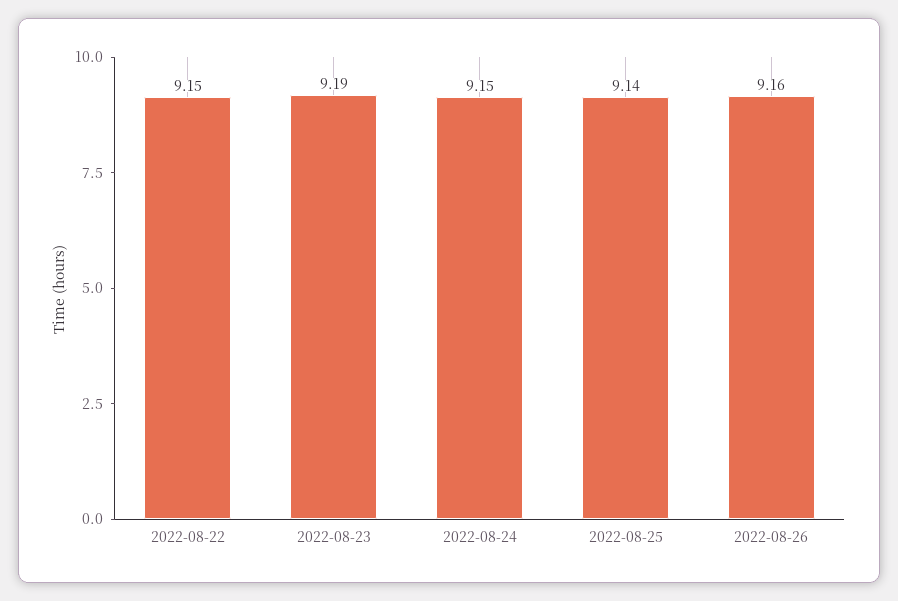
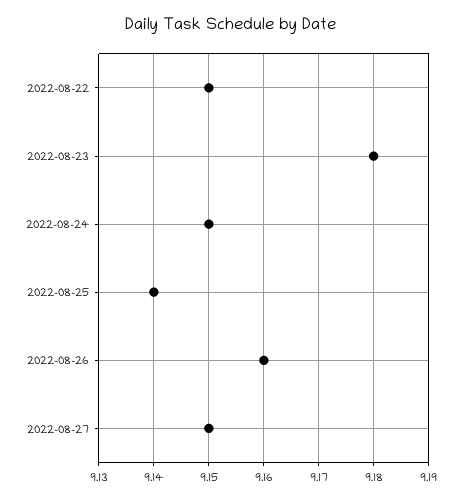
2022-08-23: 9.19 -> 9.18
2022-08-27: none -> 9.15

